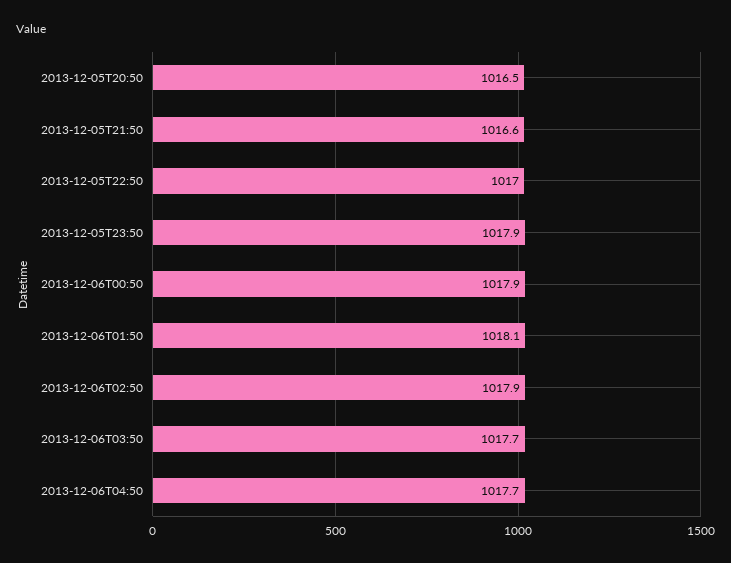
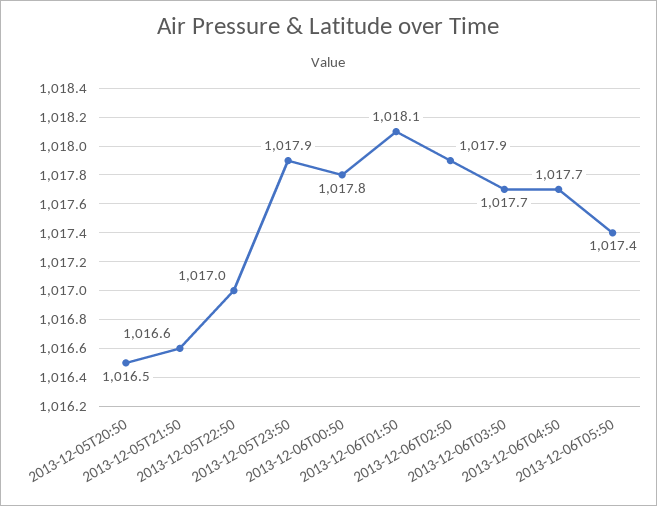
2013-12-06T00:50: 1017.9 -> 1017.8
2013-12-06T05:50: none -> 1017.4

